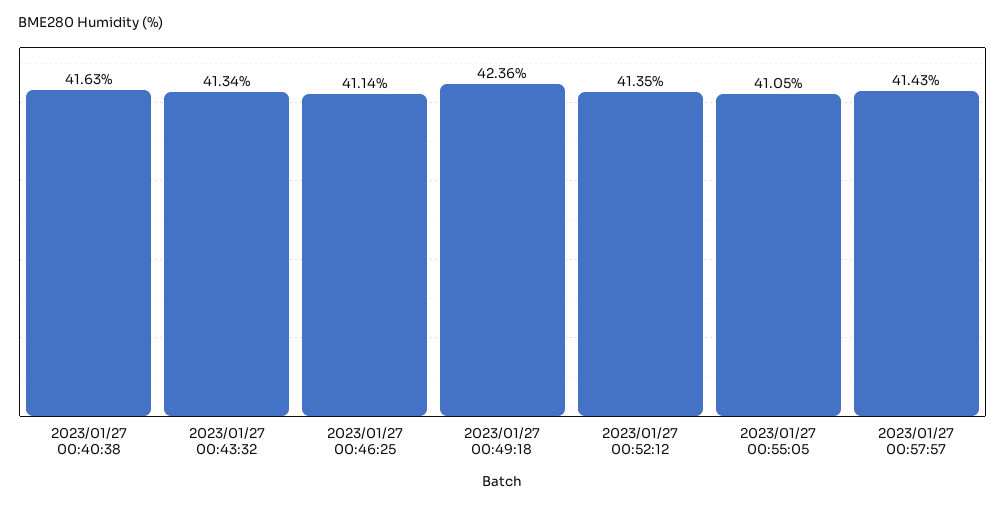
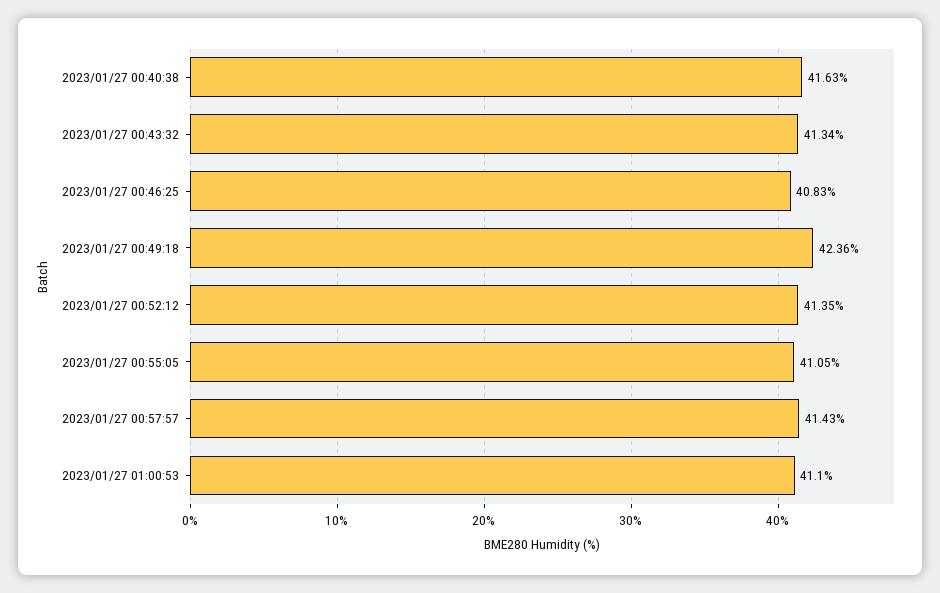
2023/01/27 00:46:25: 41.14 -> 40.83
2023/01/27 01:00:53: none -> 41.1

